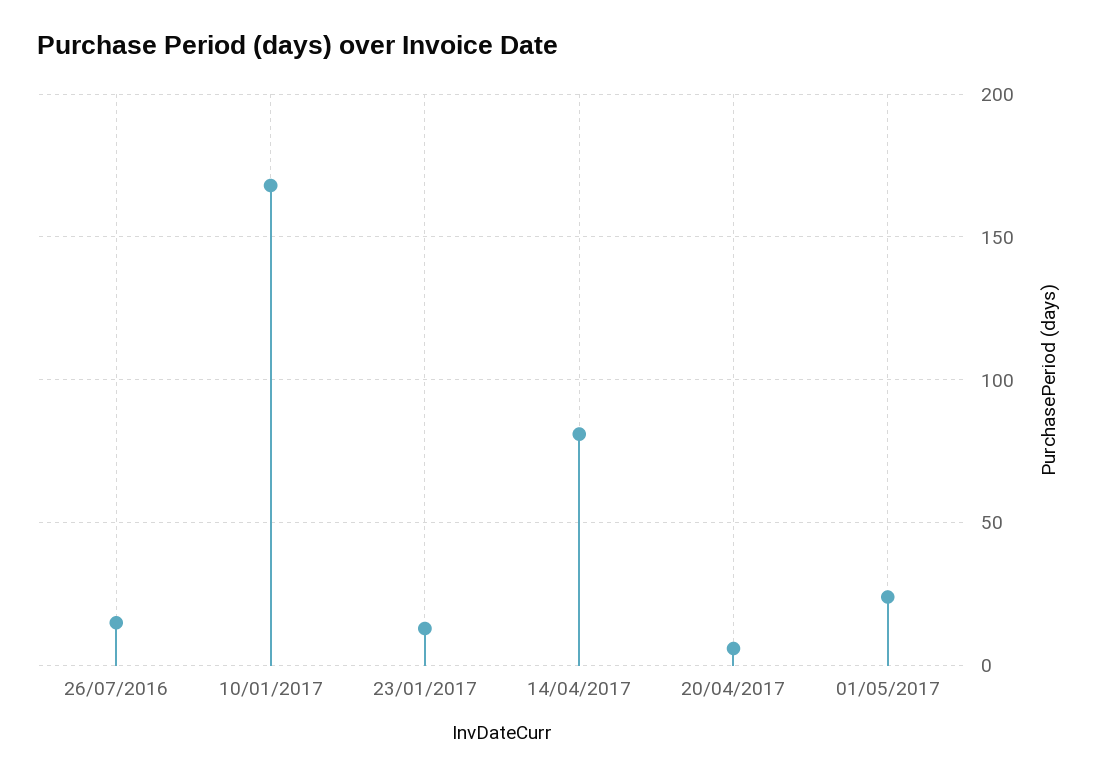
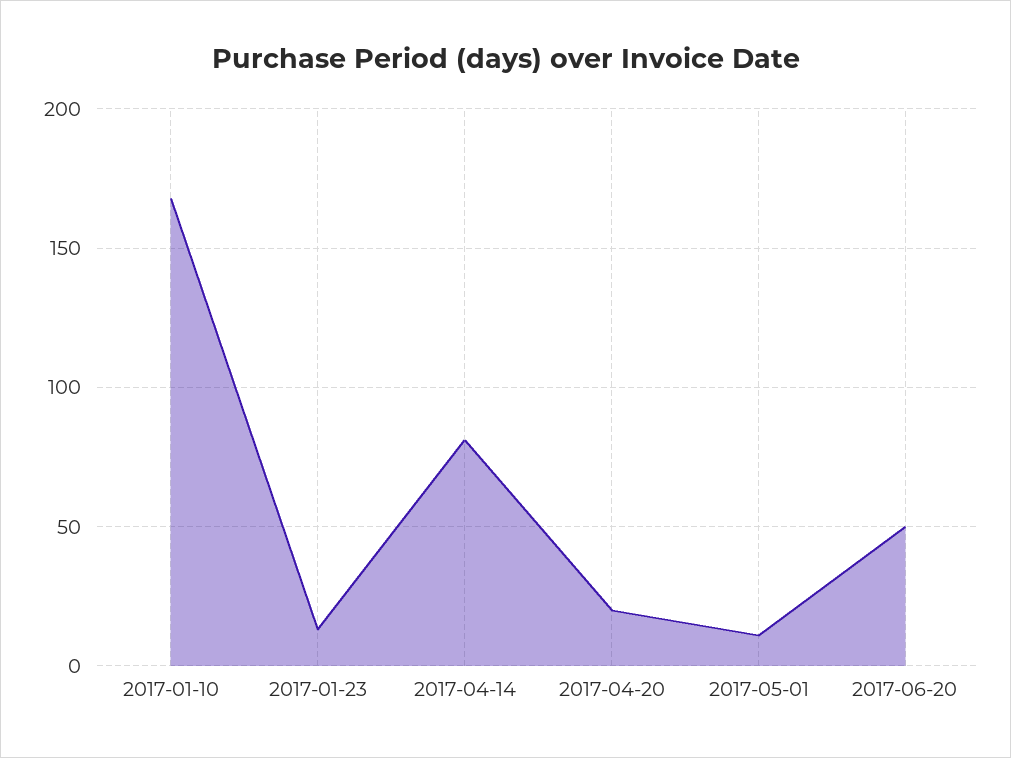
26/07/2016: 15 -> none
20/04/2017: 5 -> 20
01/05/2017: 25 -> 10
2017-06-20: none -> 50

